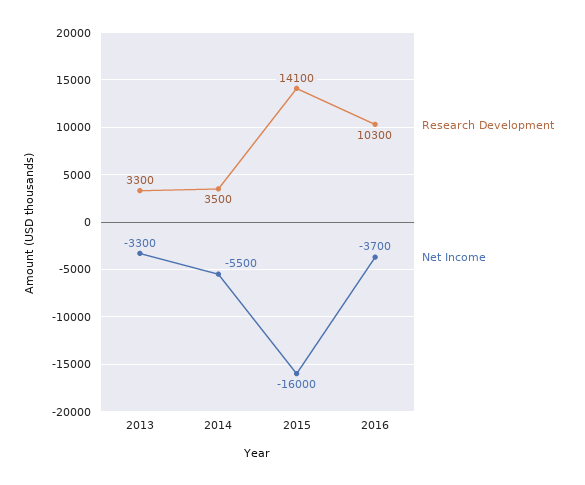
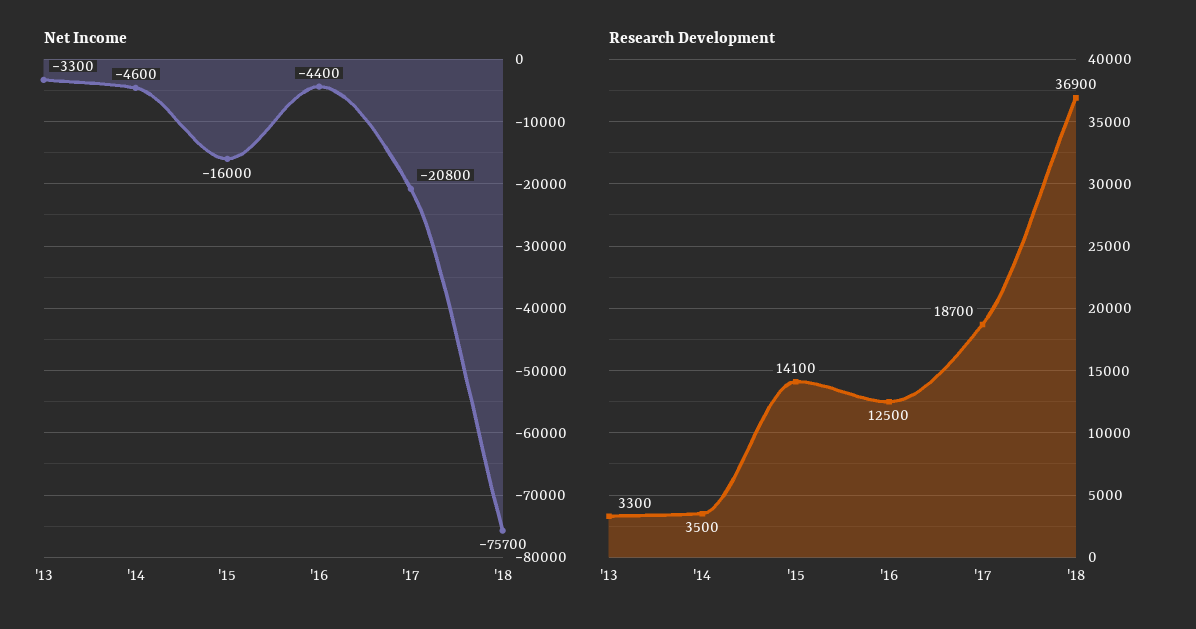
Net Income, 2014: -5500 -> -4600
Research Development, 2016: 10300 -> 12500
Net Income, 2016: -3700 -> -4400
Net Income, '17: none -> -20800
Net Income, '18: none -> -75700
Research Development, '17: none -> 18700
Research Development, '18: none -> 36900

